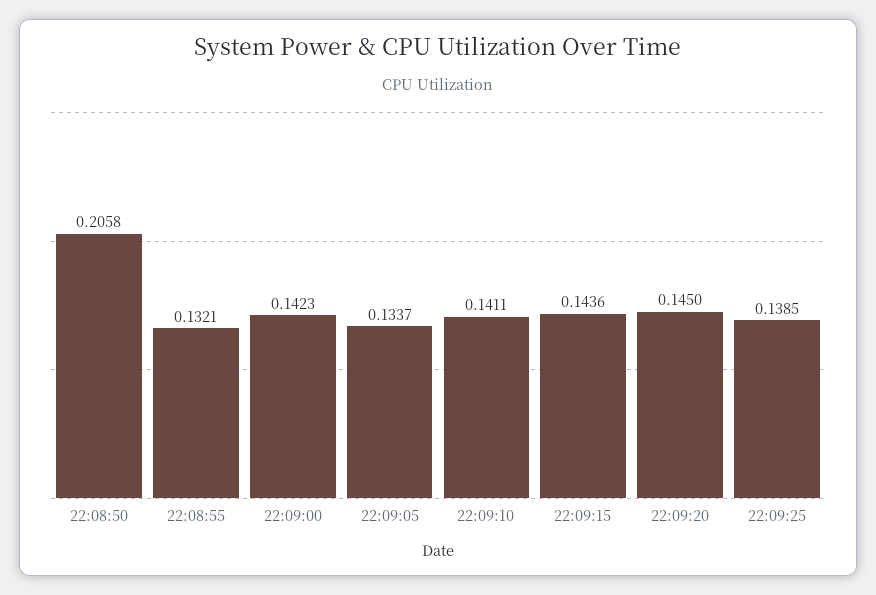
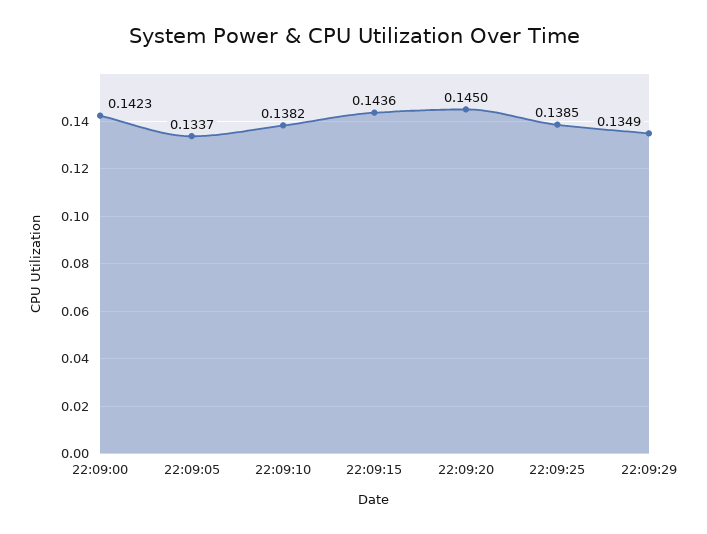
22:08:50: 0.2058 -> none
22:08:55: 0.1321 -> none
22:09:10: 0.1411 -> 0.1382
22:09:29: none -> 0.1349

